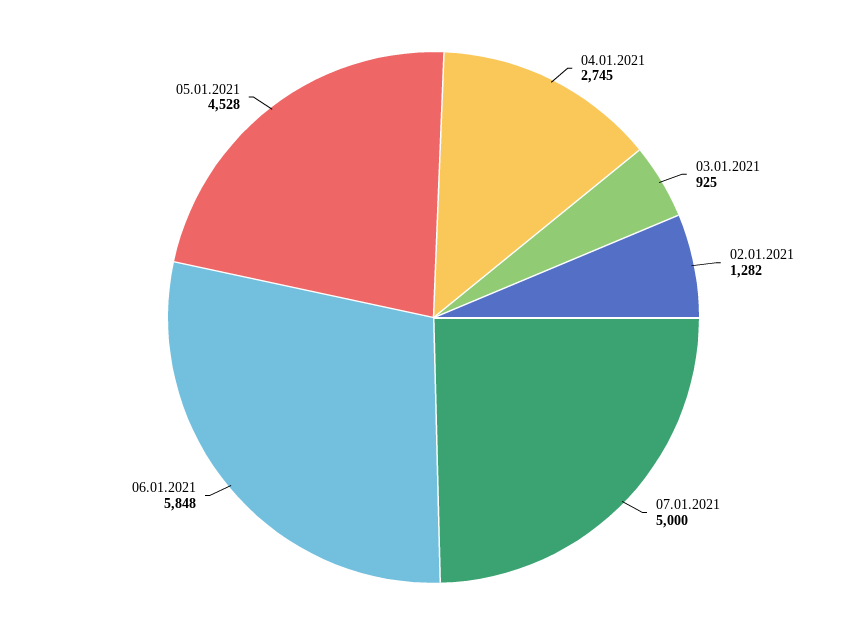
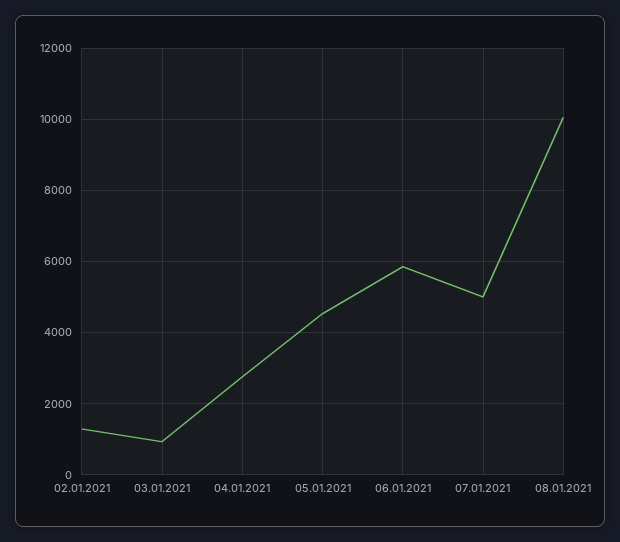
08.01.2021: none -> 10000

